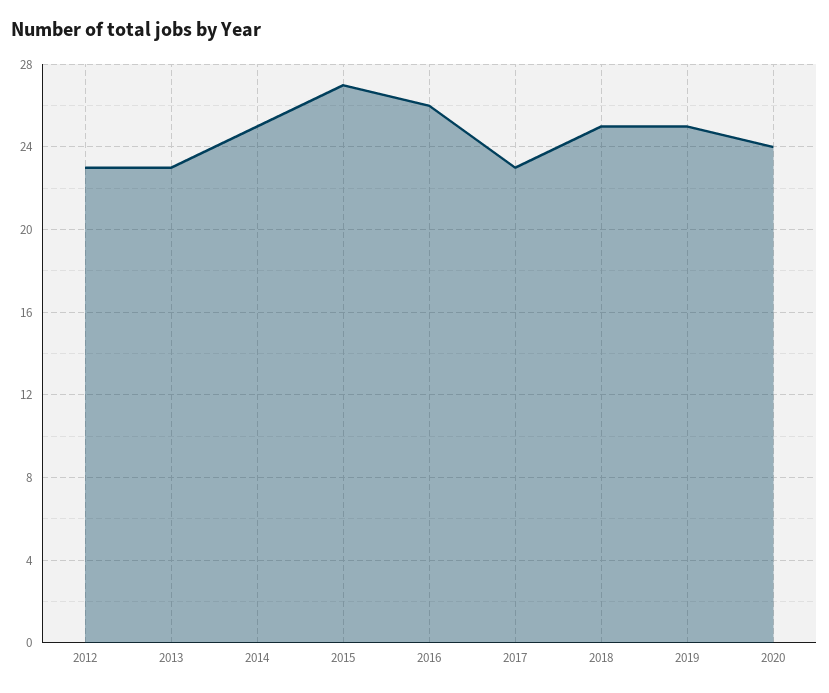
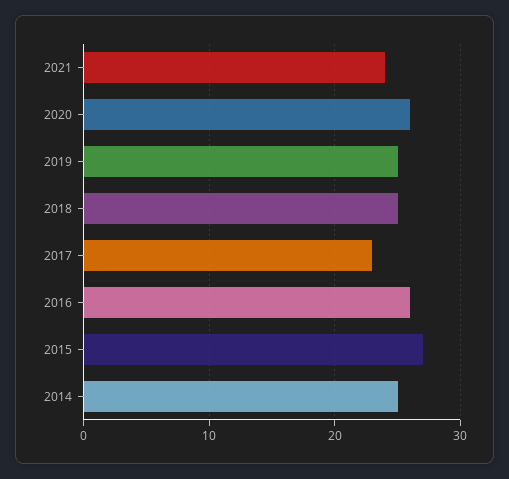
2012: 23 -> none
2013: 23 -> none
2020: 24 -> 26
2021: none -> 24

